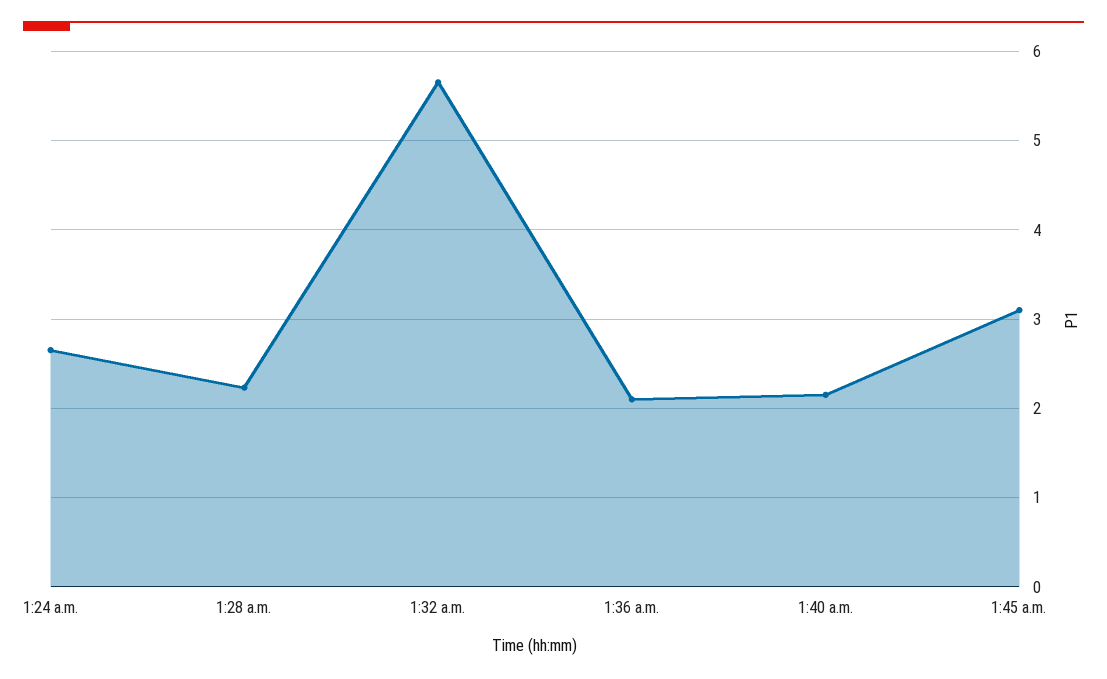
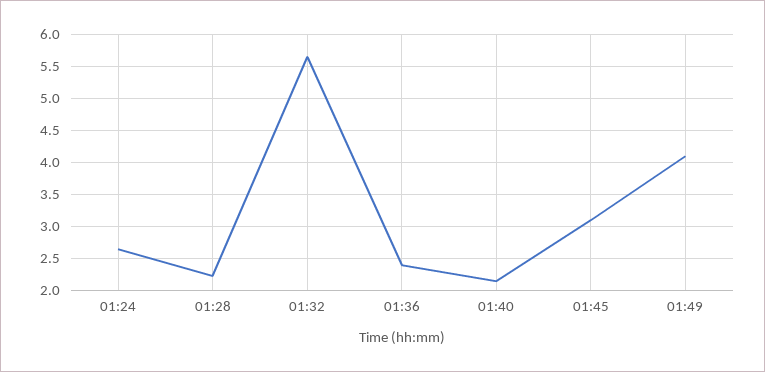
1:36 a.m.: 2.1 -> 2.4
01:49: none -> 4.1

